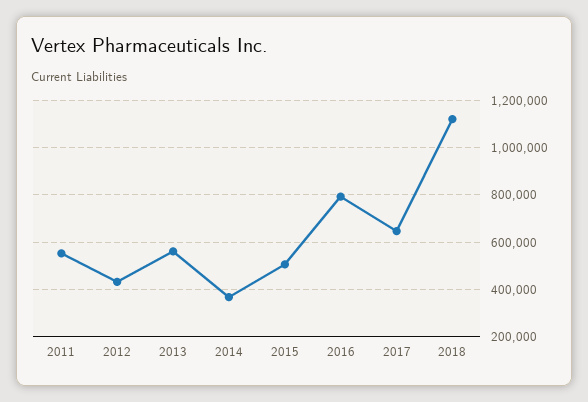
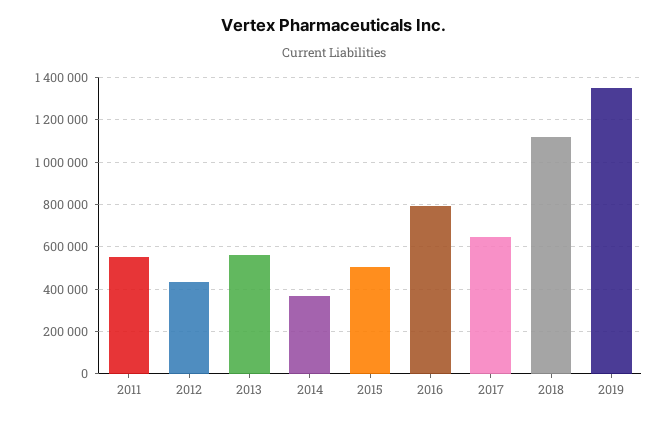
2019: none -> 1350000

